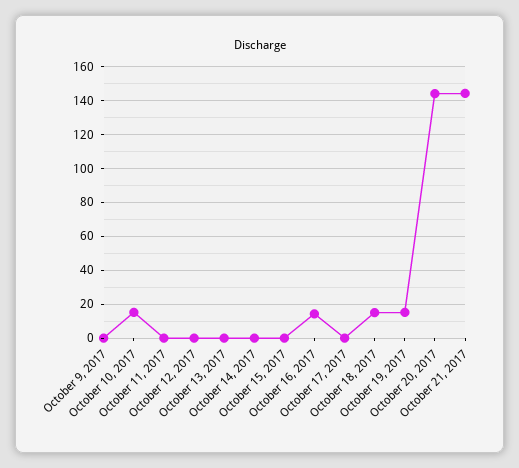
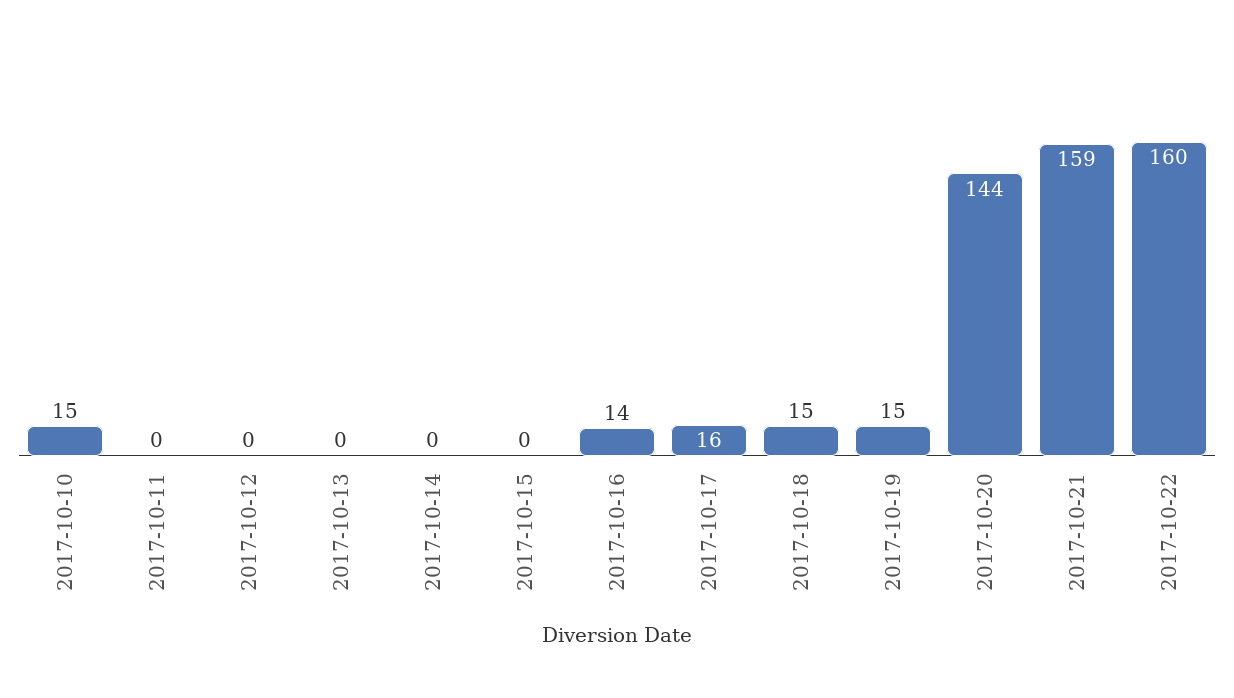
October 9, 2017: 0 -> none
October 17, 2017: 0 -> 16
October 21, 2017: 145 -> 159
2017-10-22: none -> 160

